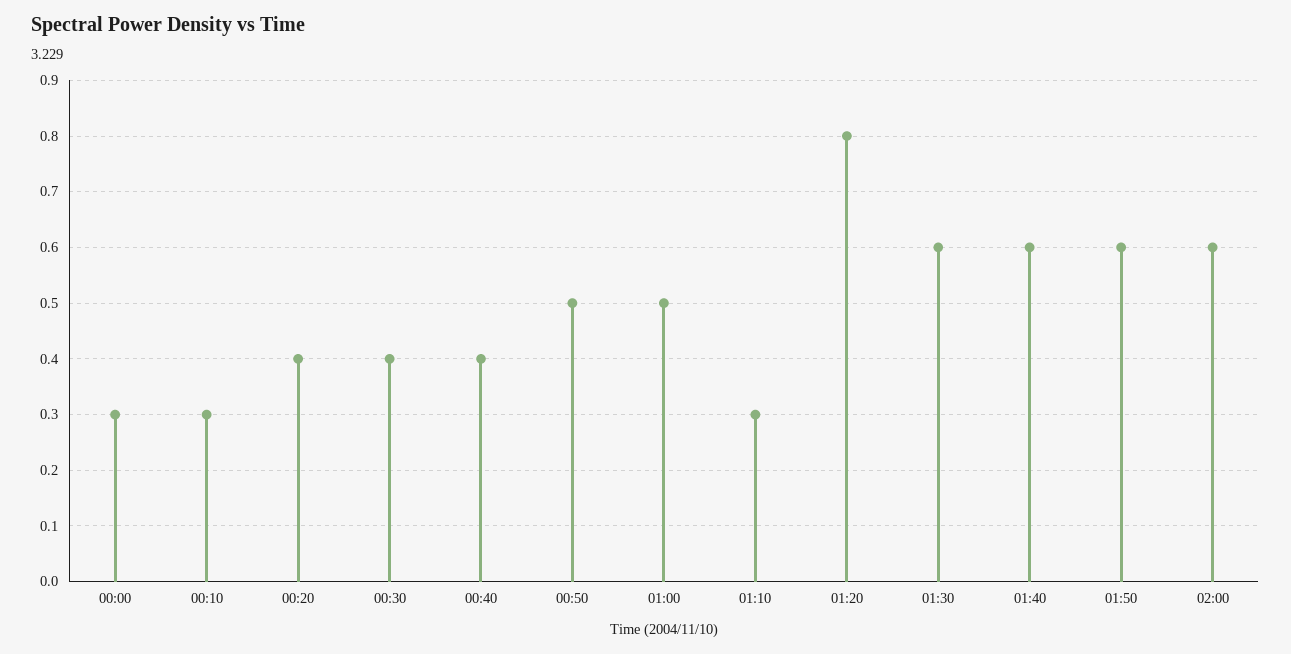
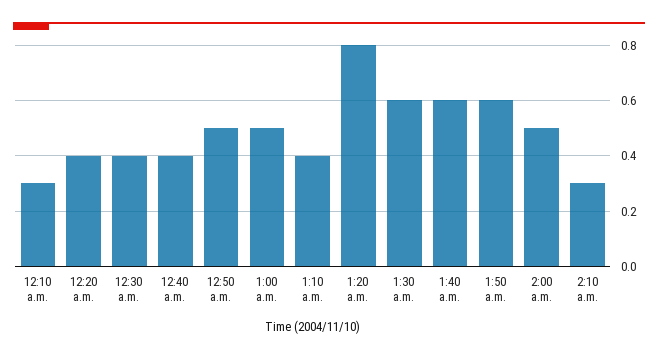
00:00: 0.3 -> none
01:10: 0.3 -> 0.4
02:00: 0.6 -> 0.5
2:10 a.m.: none -> 0.3

